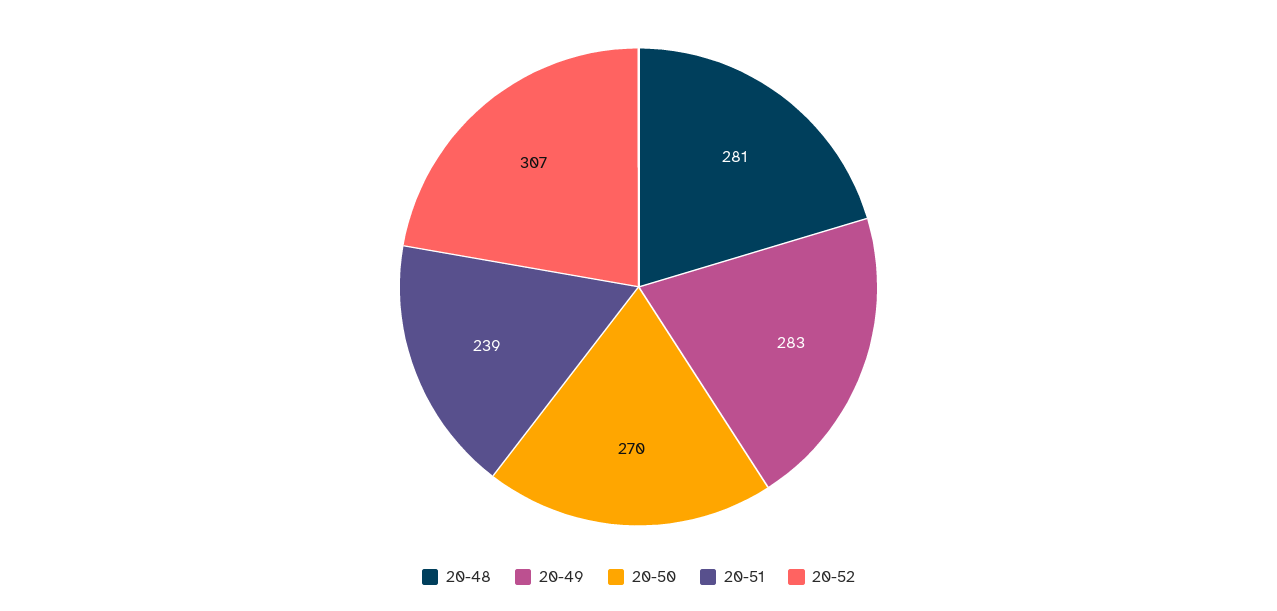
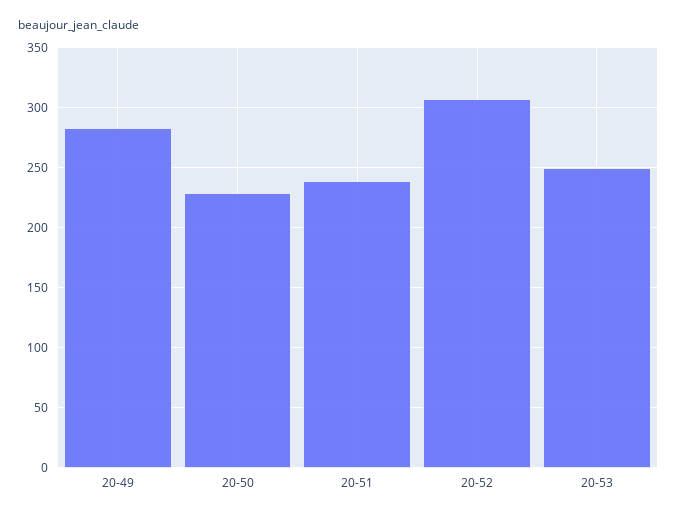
20-48: 281 -> none
20-50: 270 -> 230
20-53: none -> 250

